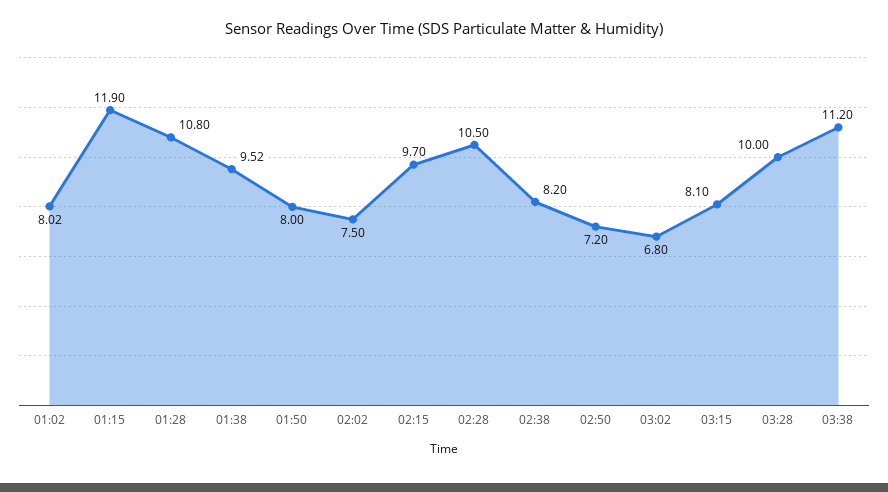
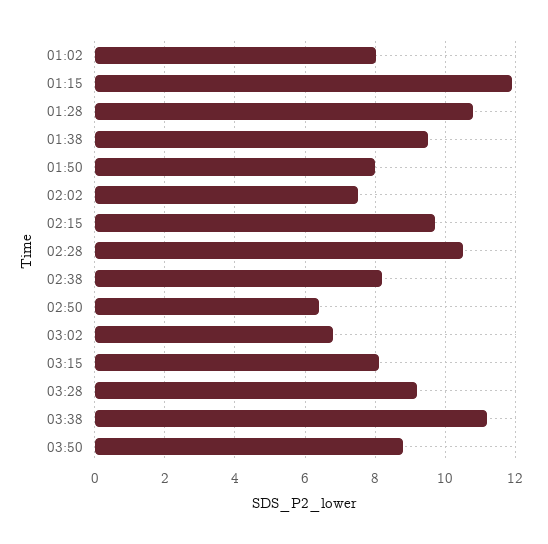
02:50: 7.2 -> 6.4
03:28: 10 -> 9.2
03:50: none -> 8.8

